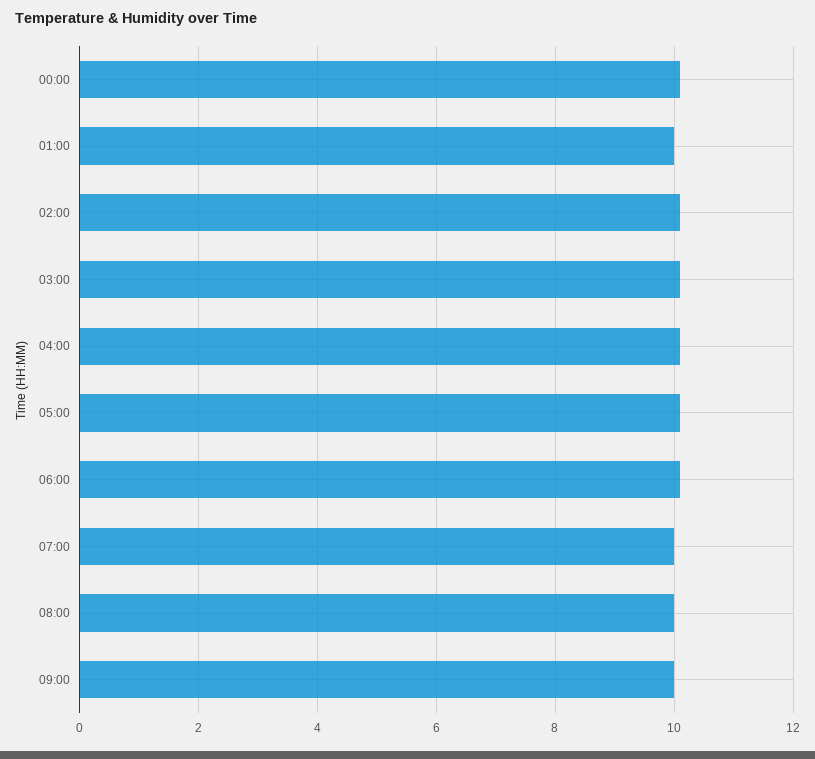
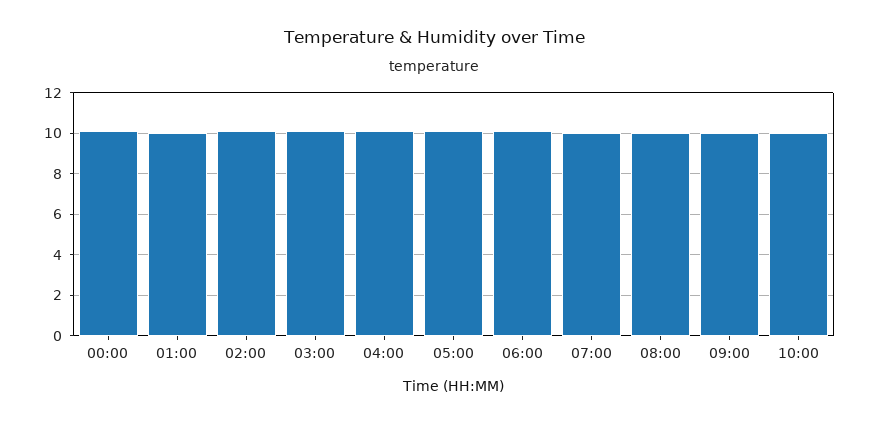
10:00: none -> 10

